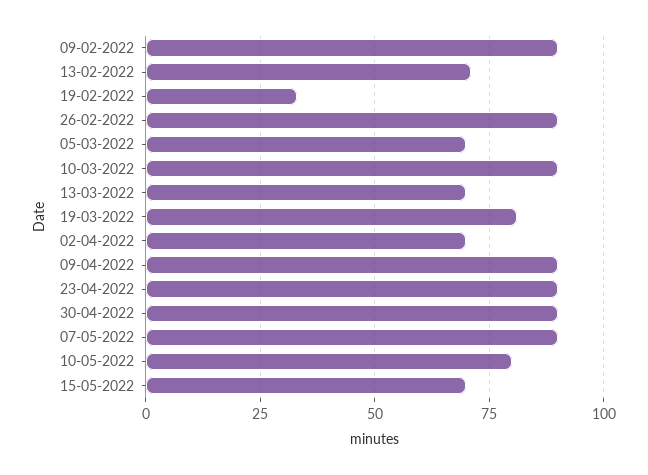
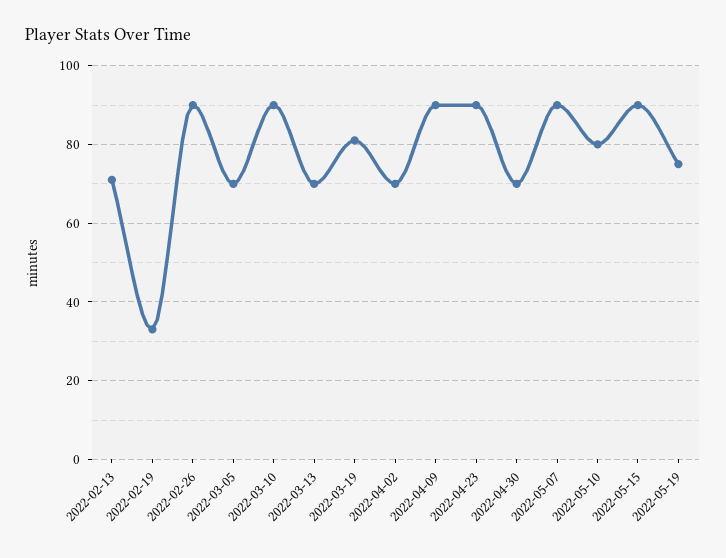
09-02-2022: 90 -> none
30-04-2022: 90 -> 70
15-05-2022: 70 -> 90
2022-05-19: none -> 75

